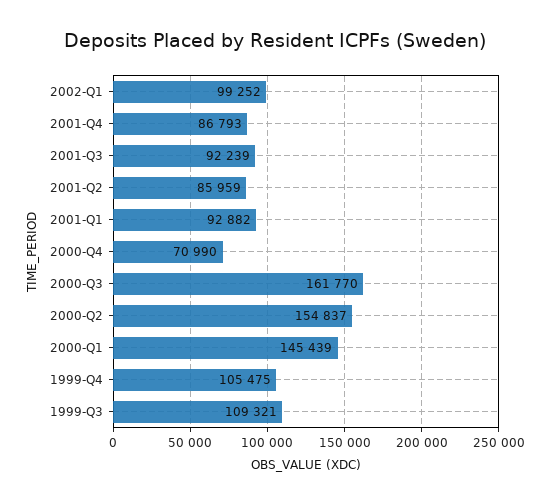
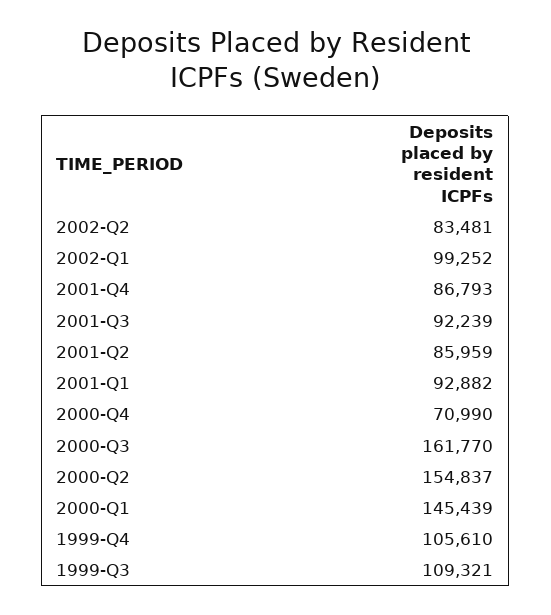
1999-Q4: 105475 -> 105610
2002-Q2: none -> 83481

